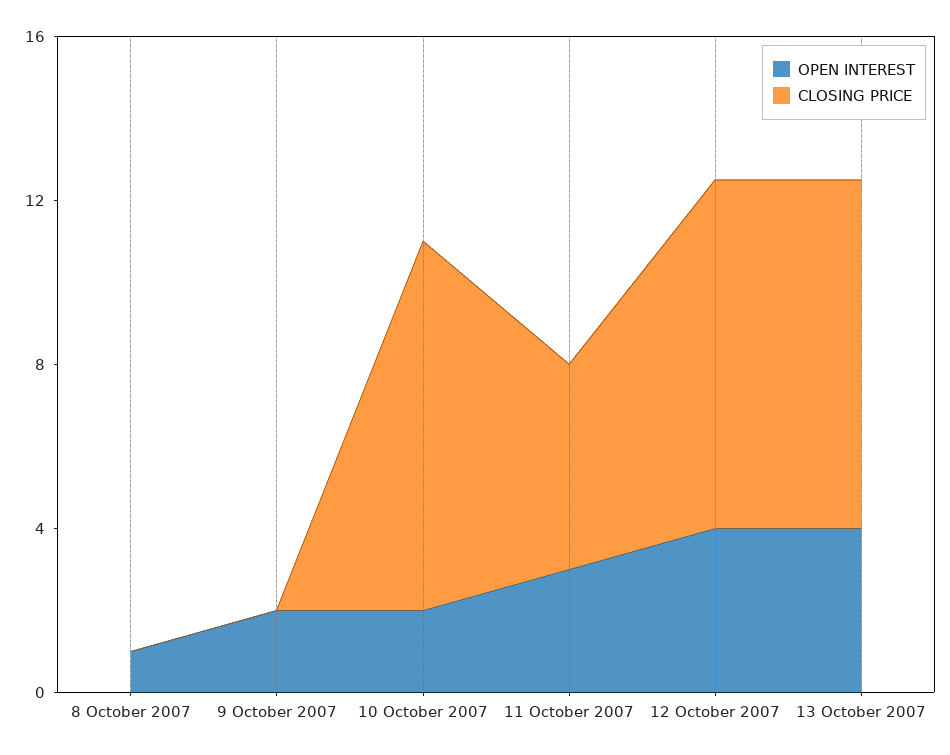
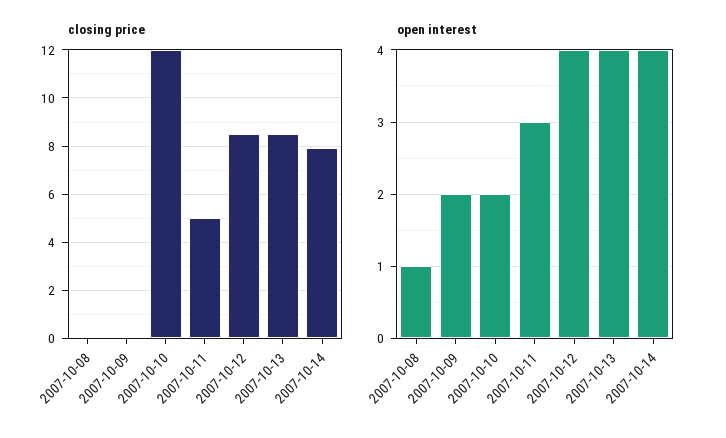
CLOSING PRICE, 10 October 2007: 9 -> 12
CLOSING PRICE, 2007-10-14: none -> 8
OPEN INTEREST, 2007-10-14: none -> 4

